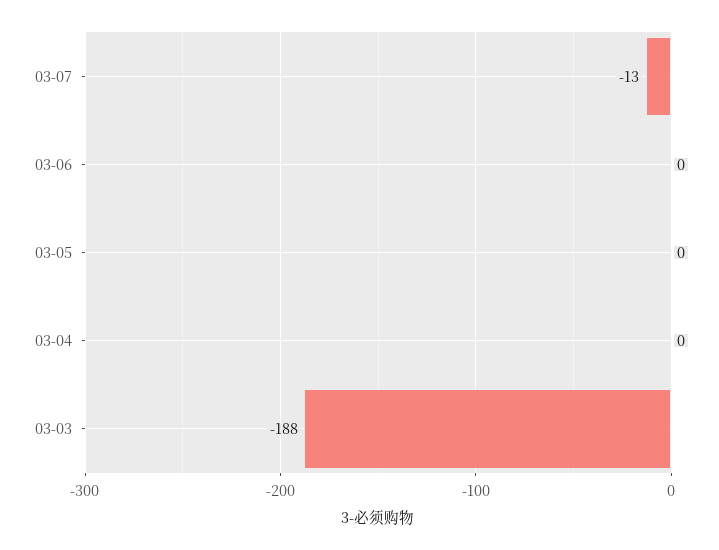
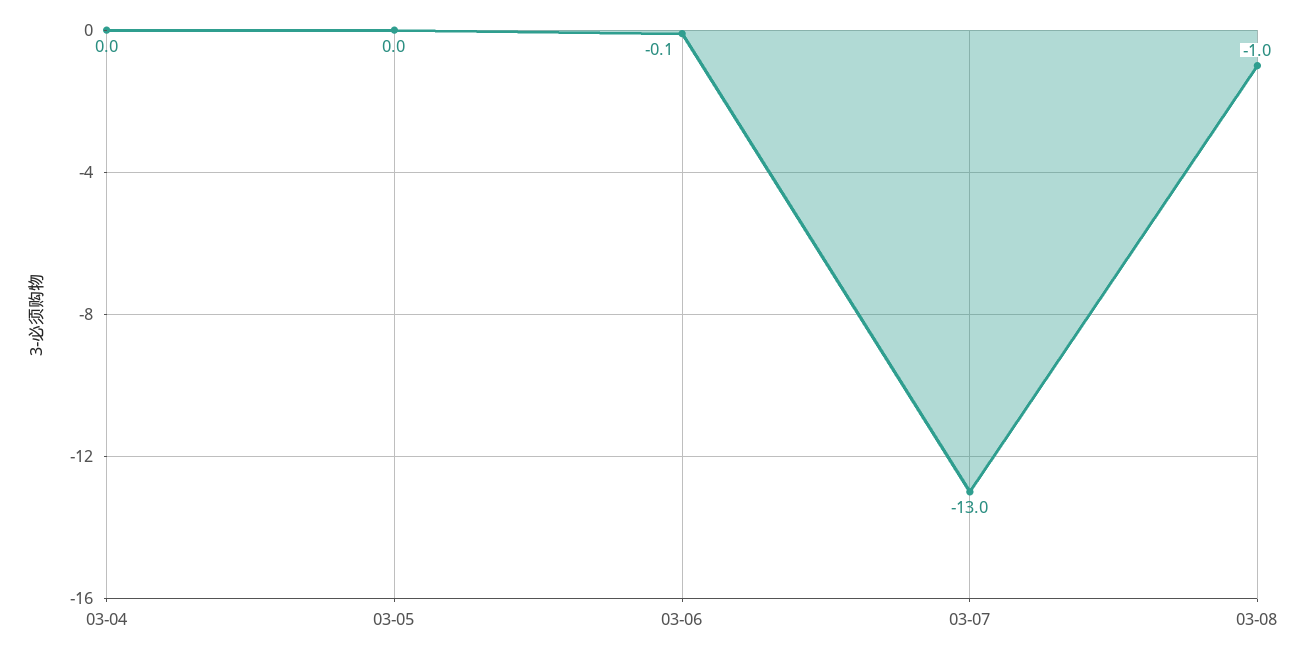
03-06: 0 -> -0.1
03-03: -188 -> none
03-08: none -> -1

